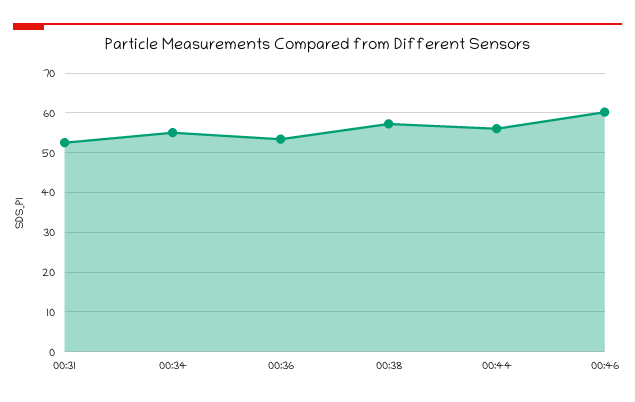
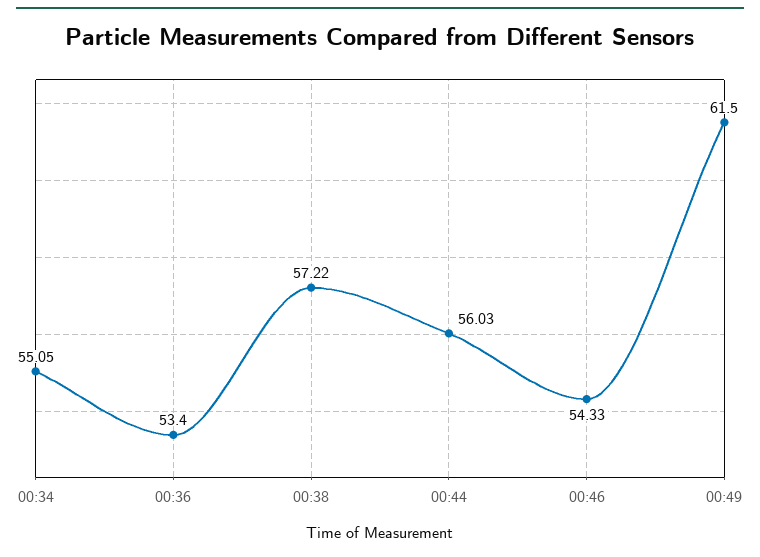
00:31: 52 -> none
00:46: 60 -> 54.33
00:49: none -> 61.5

